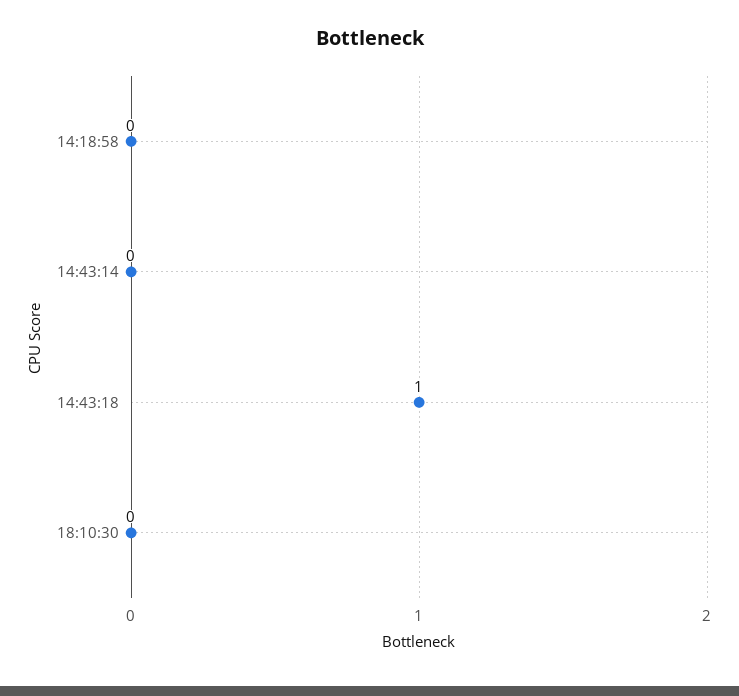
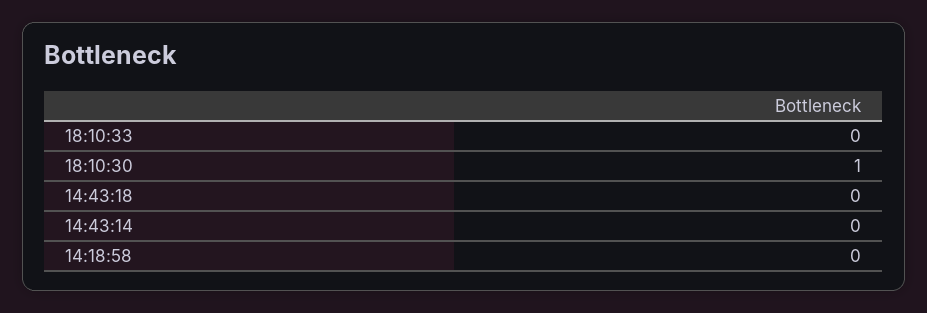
14:43:18: 1 -> 0
18:10:30: 0 -> 1
18:10:33: none -> 0

